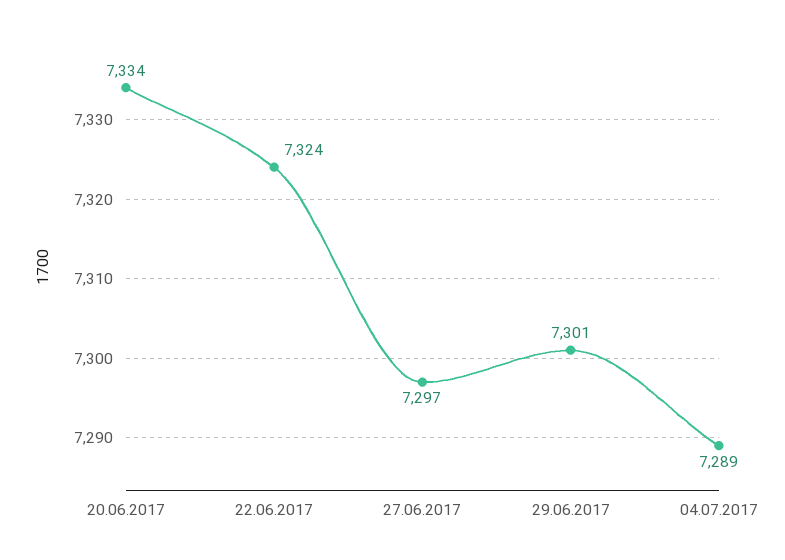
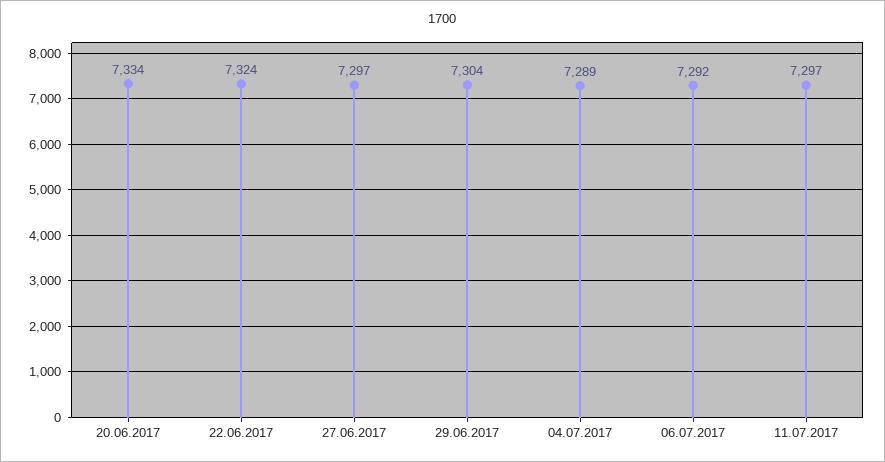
29.06.2017: 7301 -> 7304
06.07.2017: none -> 7292
11.07.2017: none -> 7297

